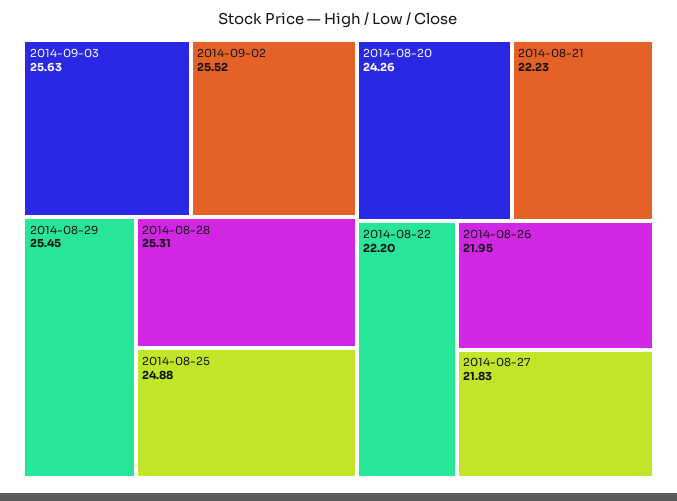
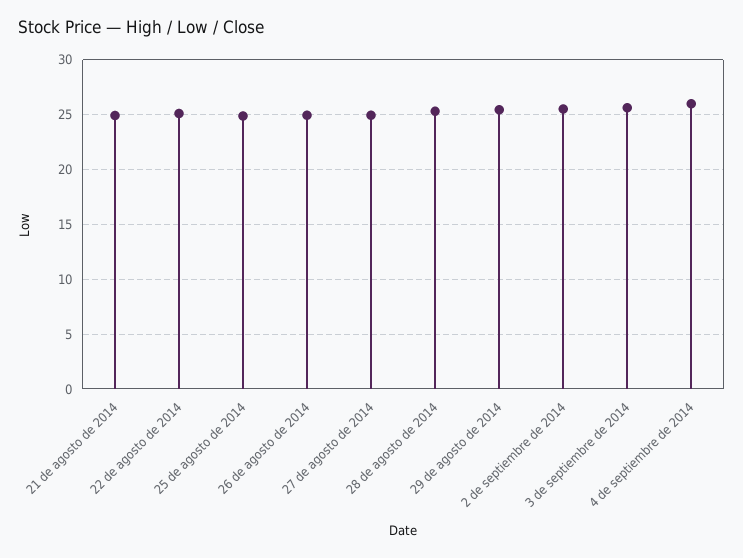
2014-08-20: 24.26 -> none
2014-08-21: 22.23 -> 25
2014-08-22: 22.2 -> 25
2014-08-26: 21.95 -> 25
2014-08-27: 21.83 -> 25
4 de septiembre de 2014: none -> 26

